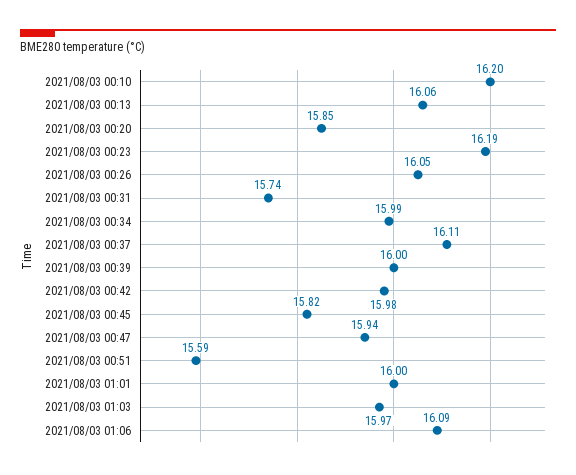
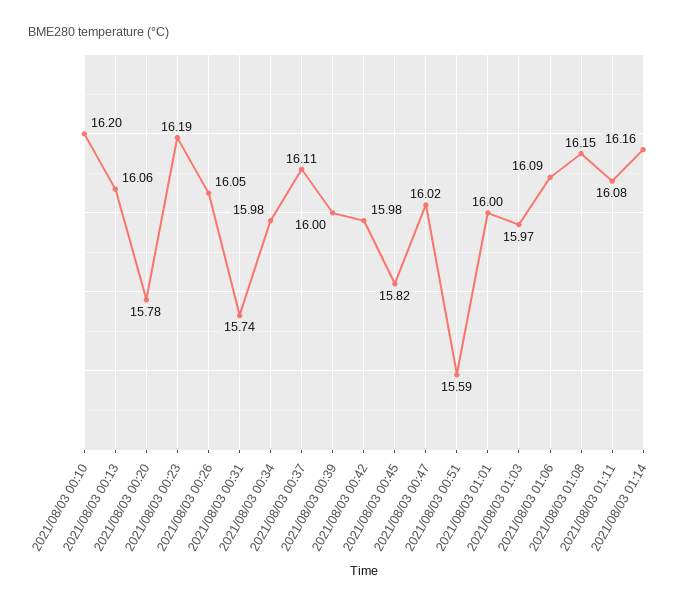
2021/08/03 00:20: 15.85 -> 15.78
2021/08/03 00:34: 15.99 -> 15.98
2021/08/03 00:47: 15.94 -> 16.02
2021/08/03 01:08: none -> 16.15
2021/08/03 01:11: none -> 16.08
2021/08/03 01:14: none -> 16.16

